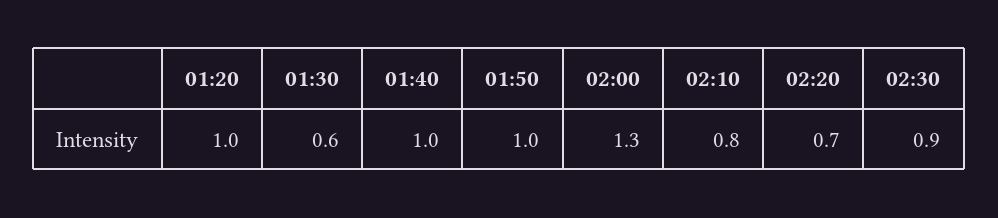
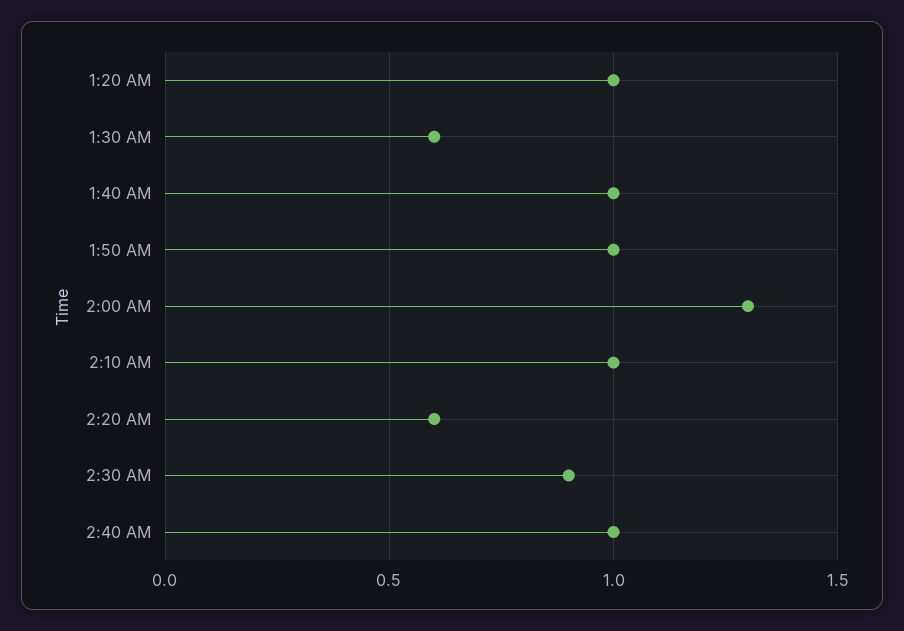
02:10: 0.8 -> 1
02:20: 0.7 -> 0.6
2:40 AM: none -> 1

